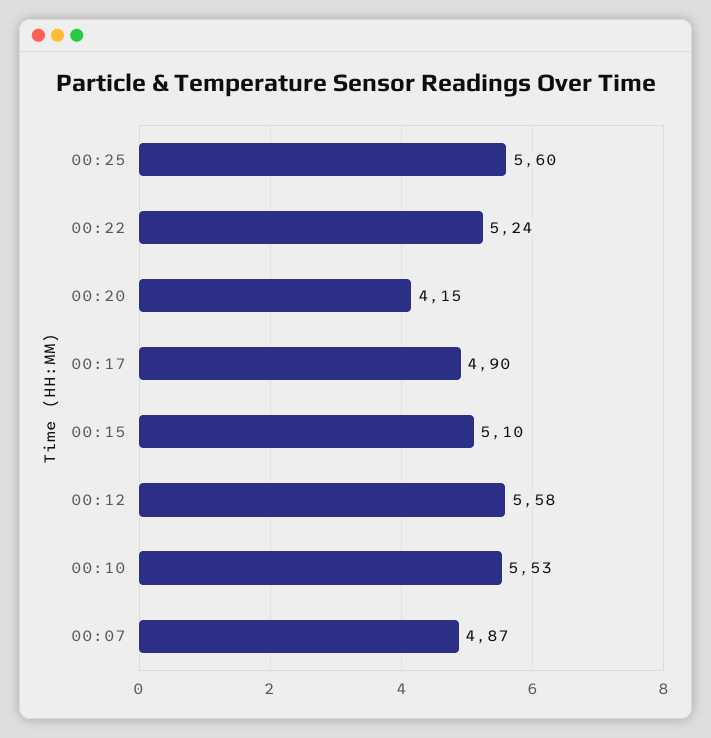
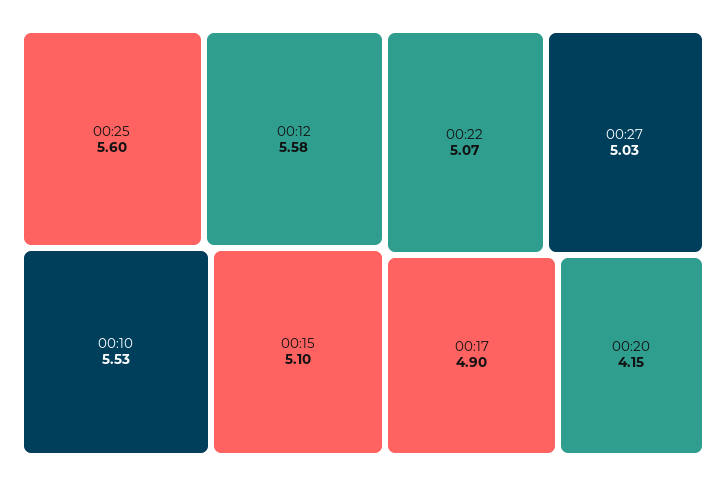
00:22: 5.24 -> 5.07
00:07: 4.87 -> none
00:27: none -> 5.03

